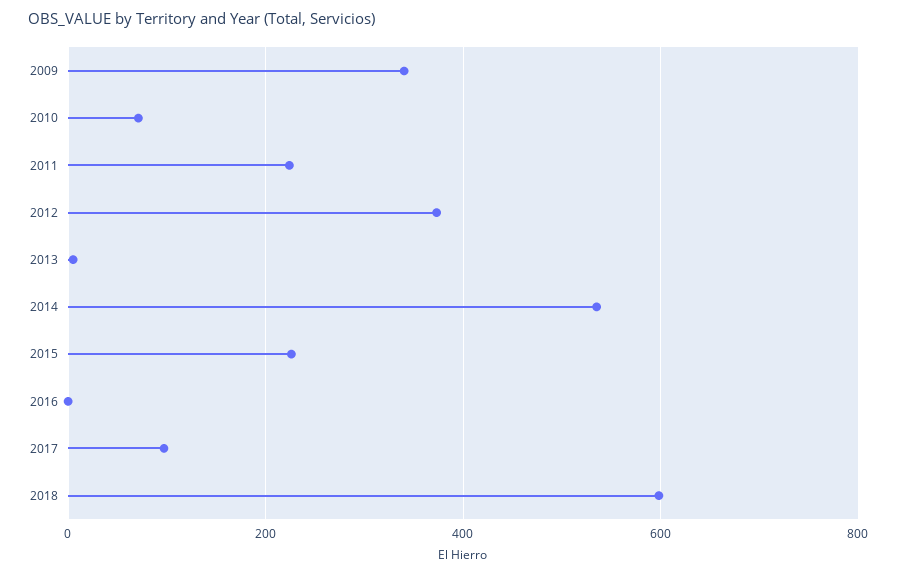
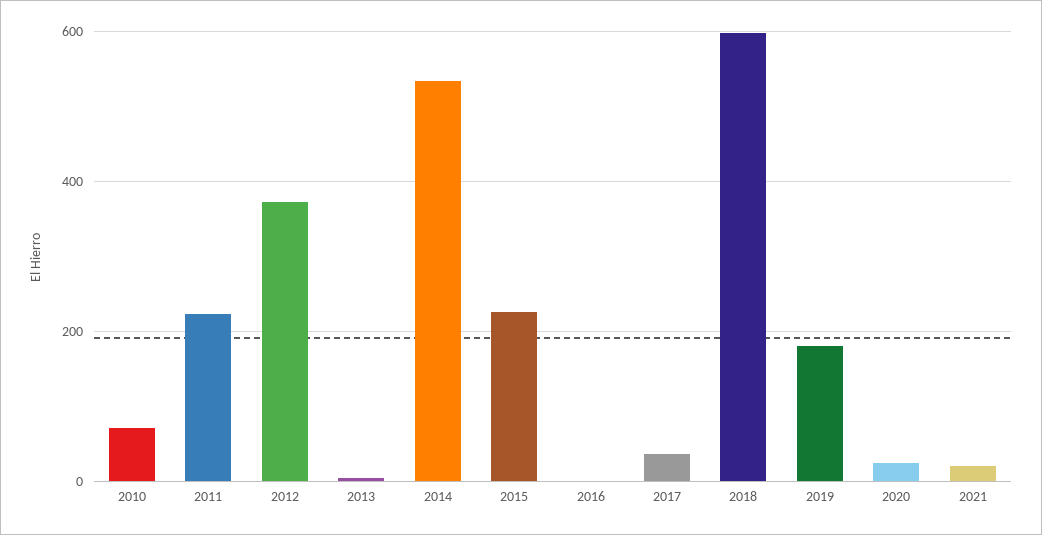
2009: 340 -> none
2017: 100 -> 40
2019: none -> 180
2020: none -> 20
2021: none -> 20

